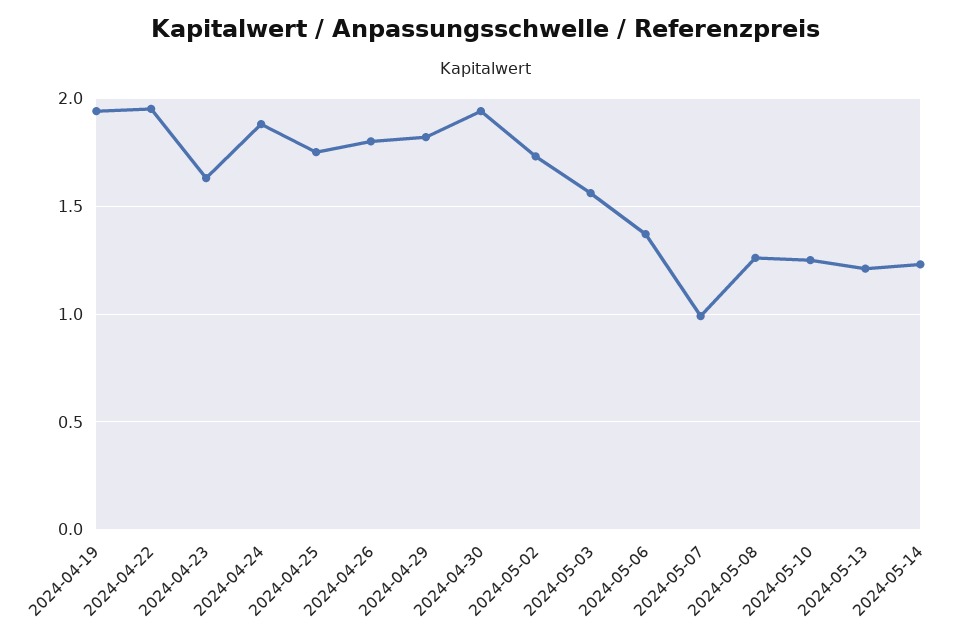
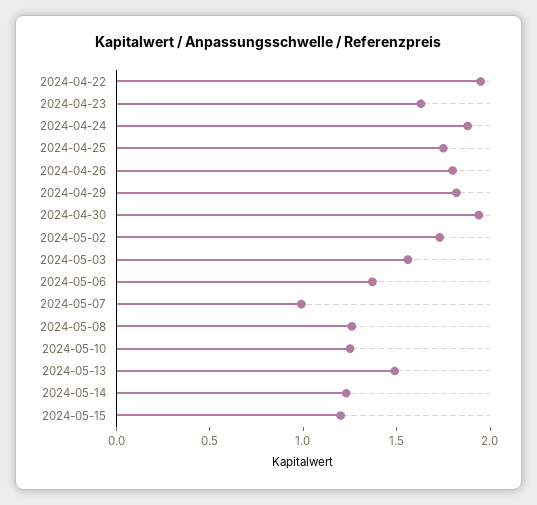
2024-04-19: 1.95 -> none
2024-05-13: 1.2 -> 1.5
2024-05-15: none -> 1.2

